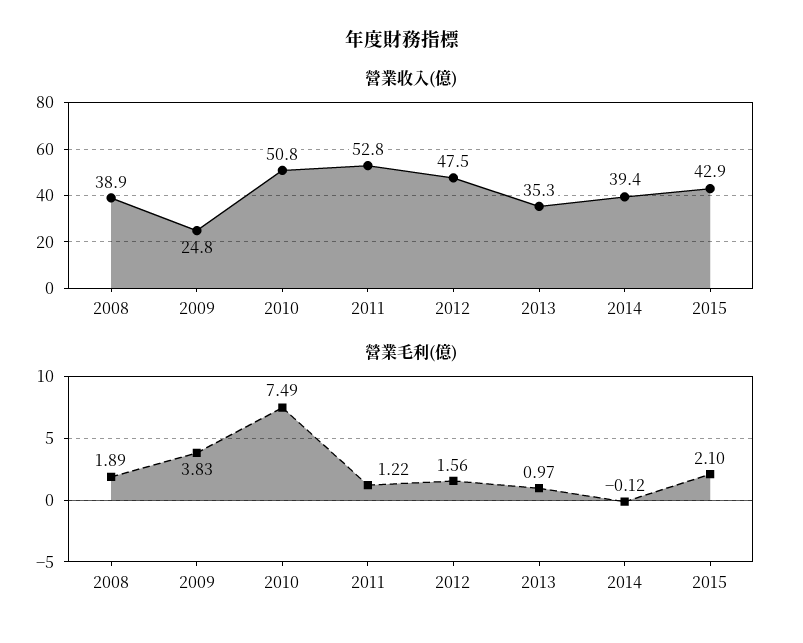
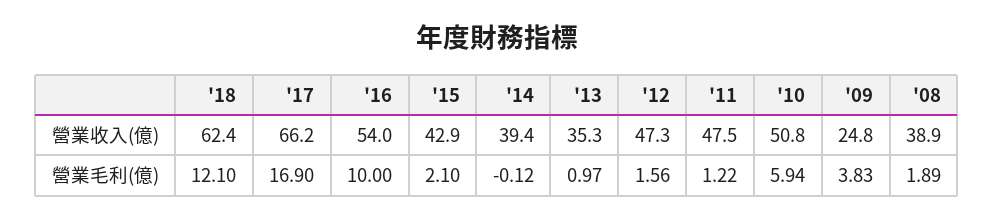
營業收入(億), 2011: 52.8 -> 47.5
營業收入(億), 2012: 47.5 -> 47.3
營業毛利(億), 2010: 7.49 -> 5.94
營業收入(億), '18: none -> 62.4
營業收入(億), '17: none -> 66.2
營業收入(億), '16: none -> 54
營業毛利(億), '18: none -> 12.1
營業毛利(億), '17: none -> 16.9
營業毛利(億), '16: none -> 10

